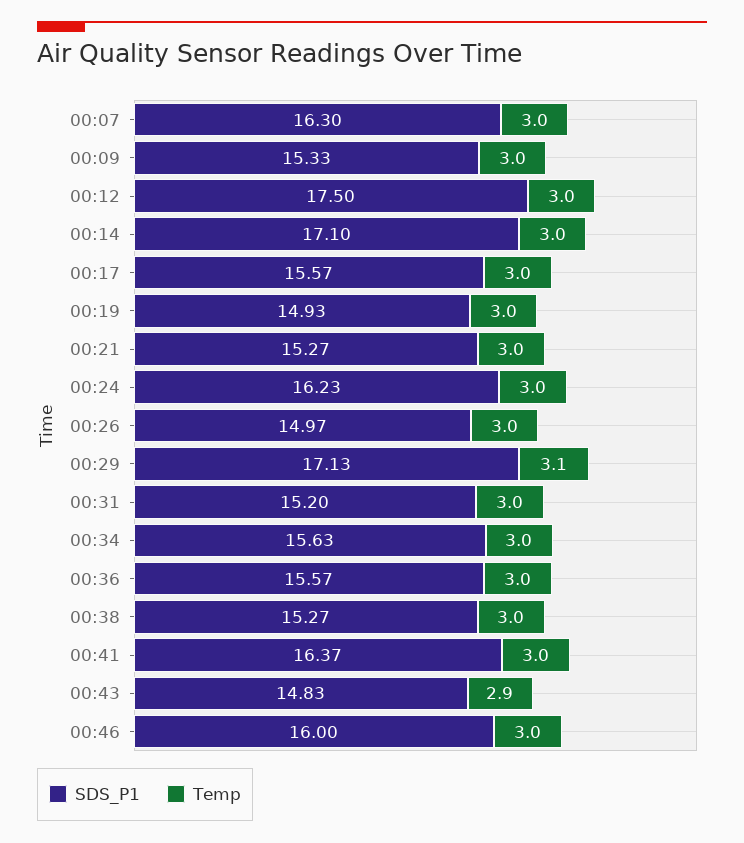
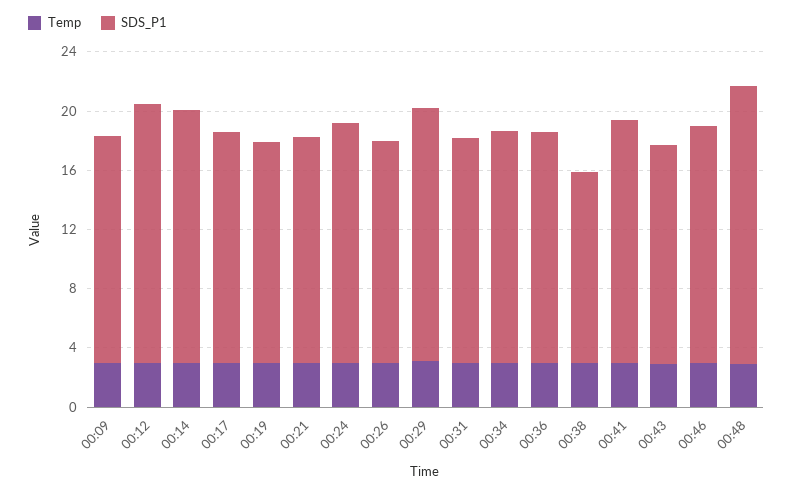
SDS_P1, 00:07: 16.3 -> none
Temp, 00:07: 3 -> none
SDS_P1, 00:38: 15.27 -> 13
Temp, 00:48: none -> 3
SDS_P1, 00:48: none -> 19

